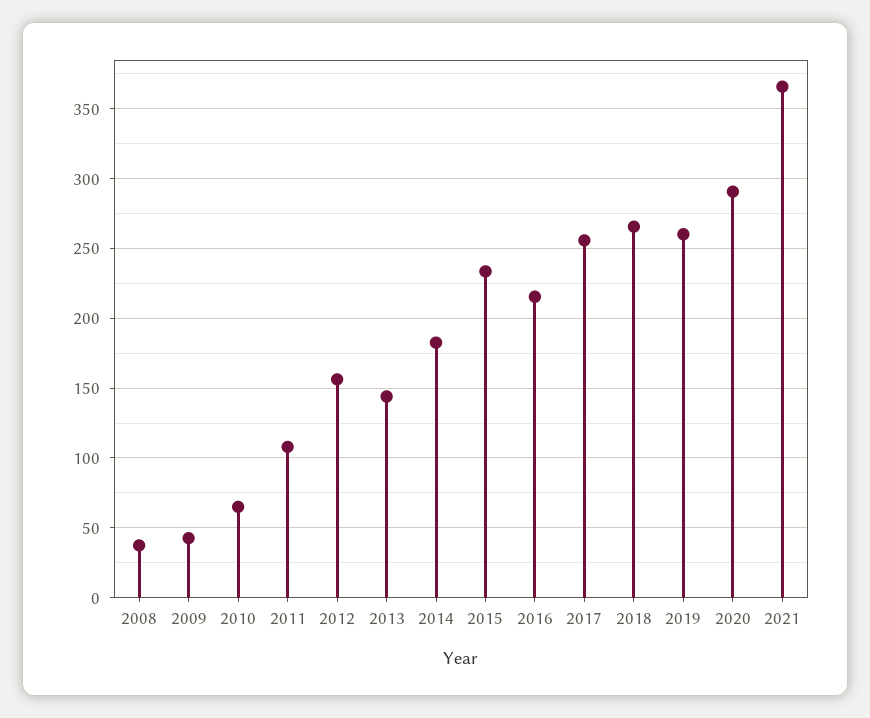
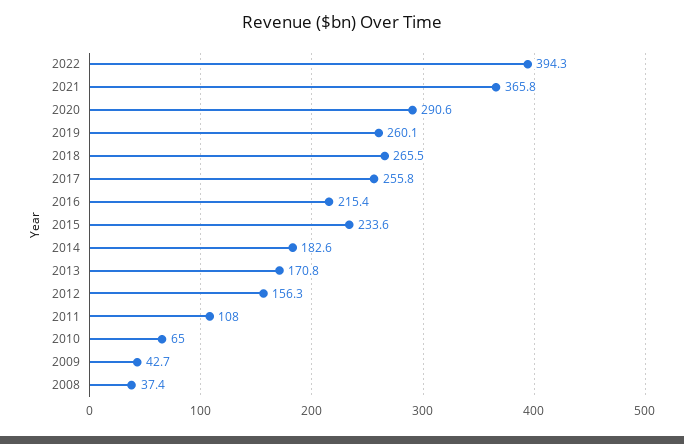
2013: 145 -> 170.8
2022: none -> 394.3

